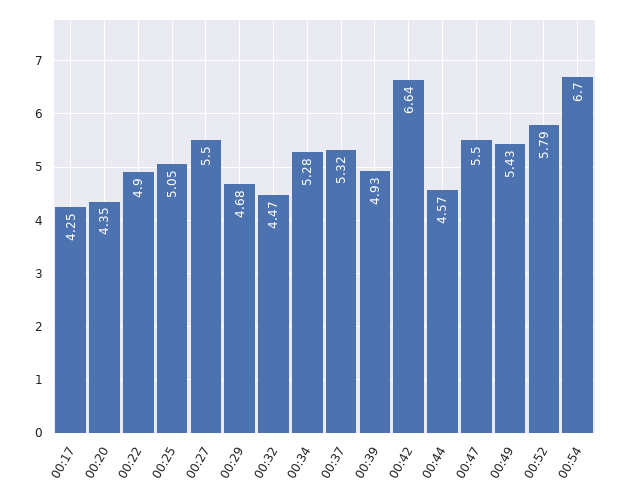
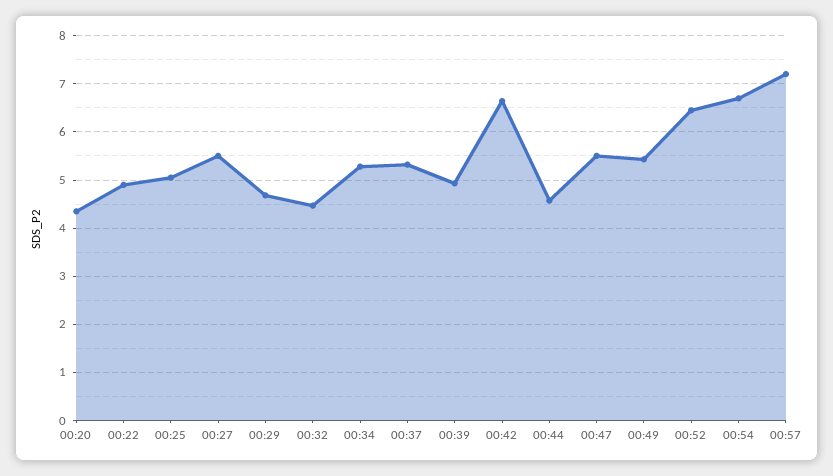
00:17: 4.25 -> none
00:52: 5.79 -> 6.4
00:57: none -> 7.2

